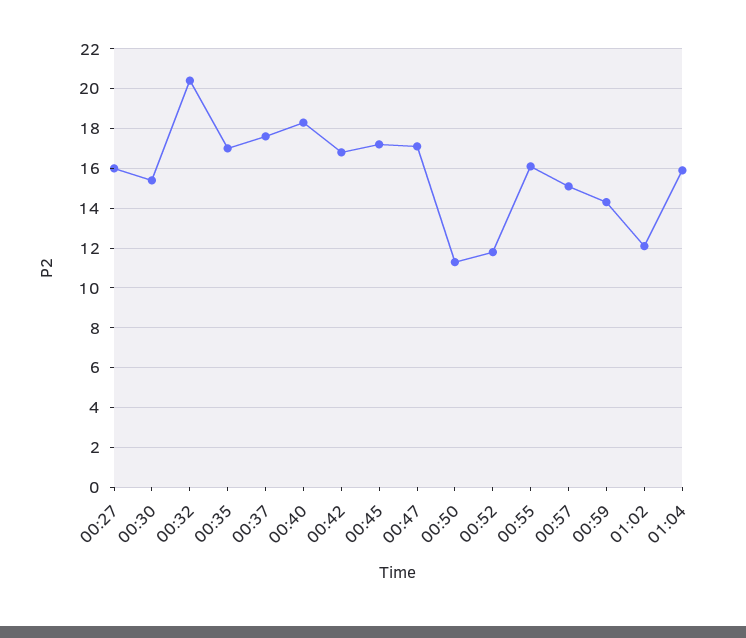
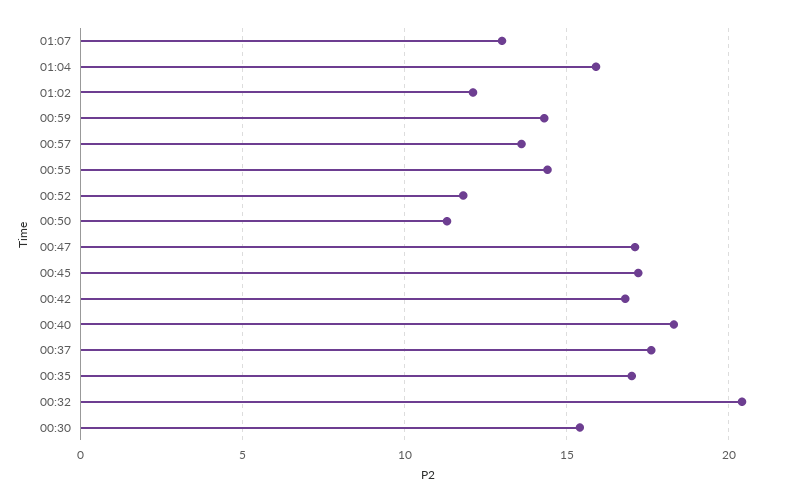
00:27: 16 -> none
00:55: 16 -> 14.5
00:57: 15 -> 13.5
01:07: none -> 13

